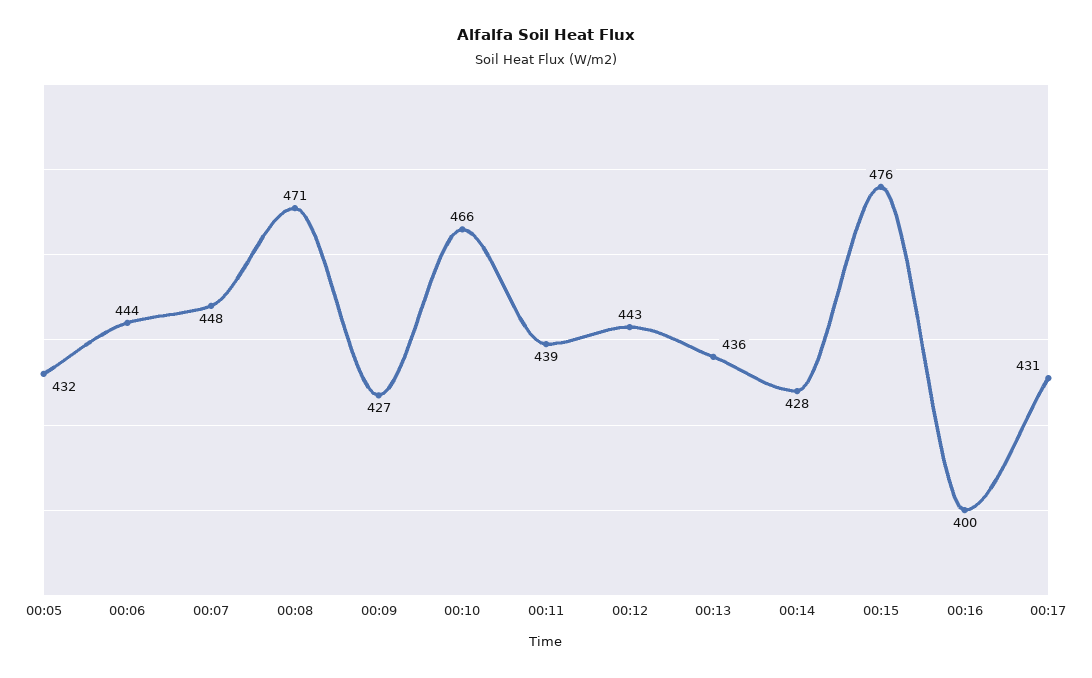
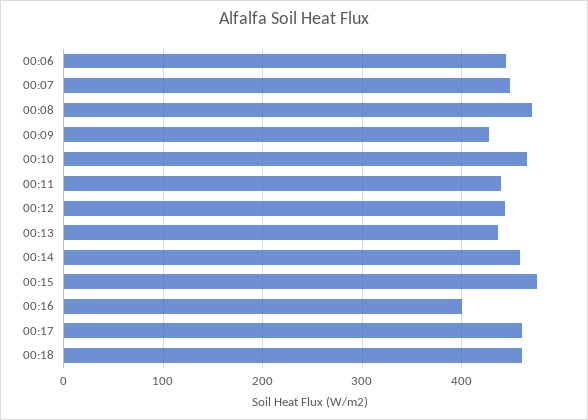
00:05: 432 -> none
00:14: 428 -> 460
00:17: 431 -> 460
00:18: none -> 460

